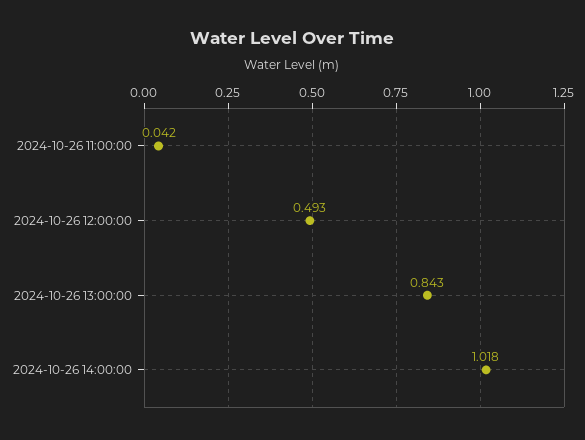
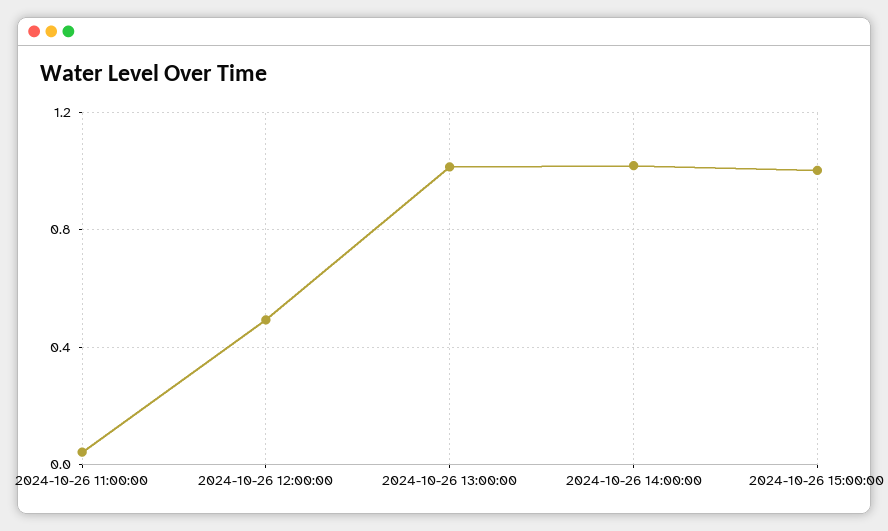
2024-10-26 13:00:00: 0.843 -> 1
2024-10-26 15:00:00: none -> 1

